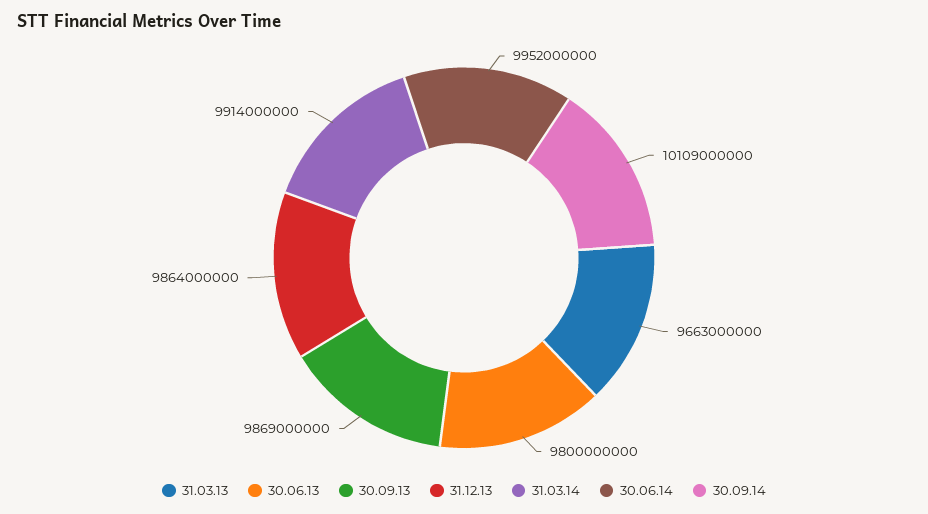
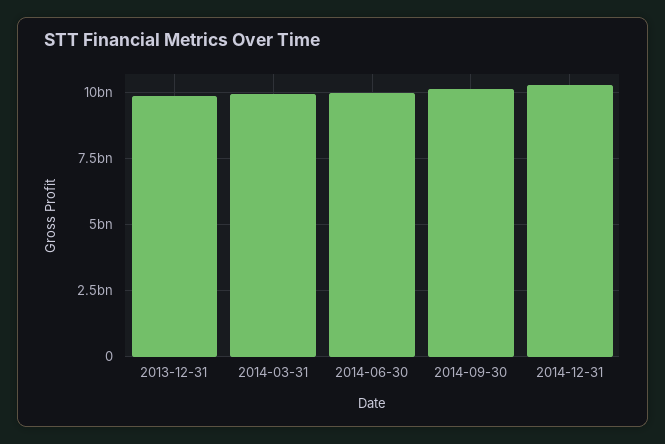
31.03.13: 9663000000 -> none
30.06.13: 9800000000 -> none
30.09.13: 9869000000 -> none
2014-12-31: none -> 10250000000

